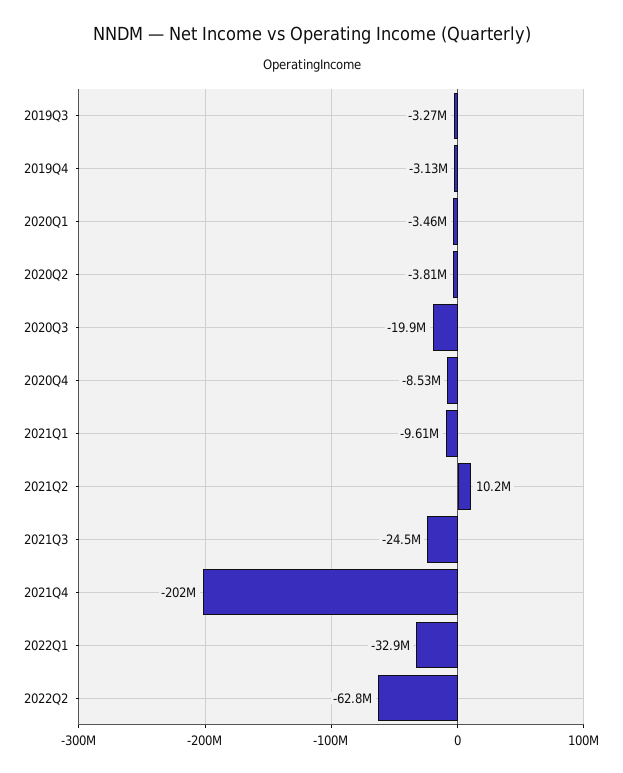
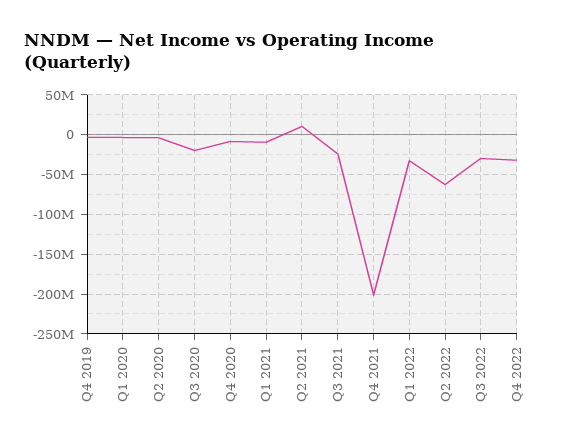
2019Q3: -3270000 -> none
Q3 2022: none -> -30000000
Q4 2022: none -> -30000000

